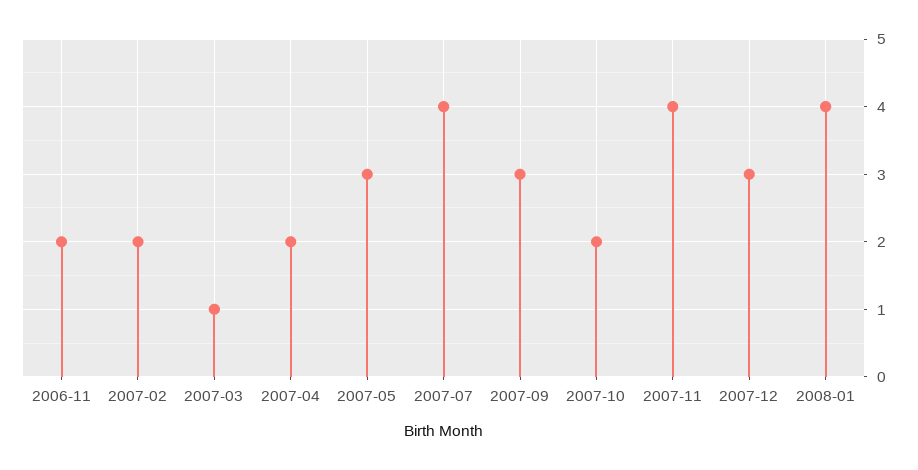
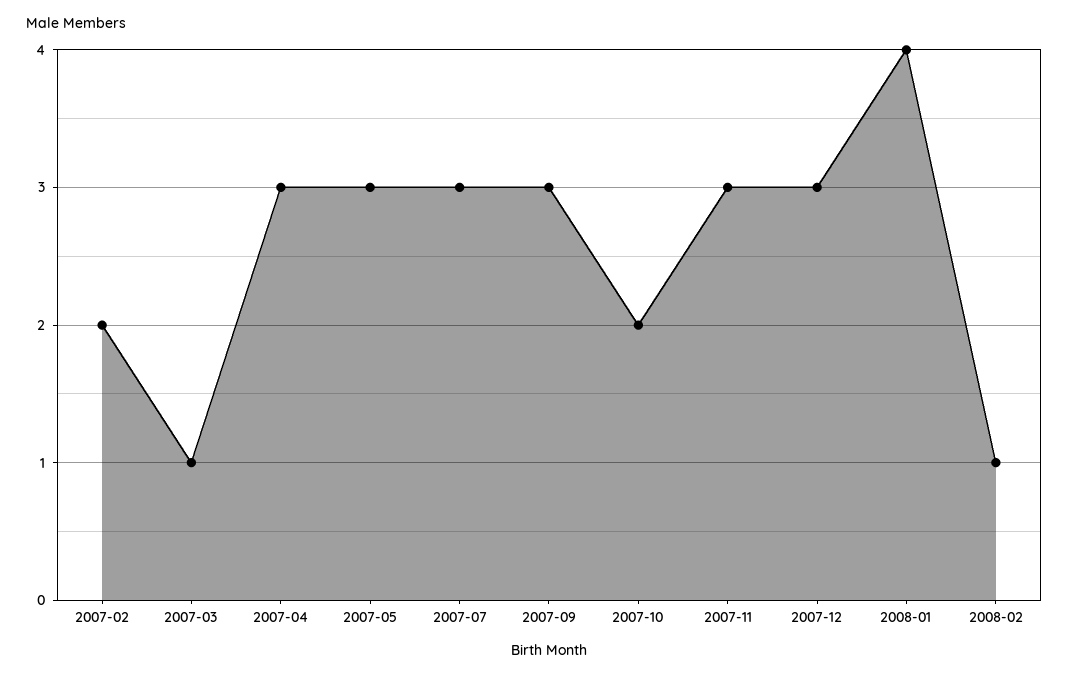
2006-11: 2 -> none
2007-04: 2 -> 3
2007-07: 4 -> 3
2007-11: 4 -> 3
2008-02: none -> 1

